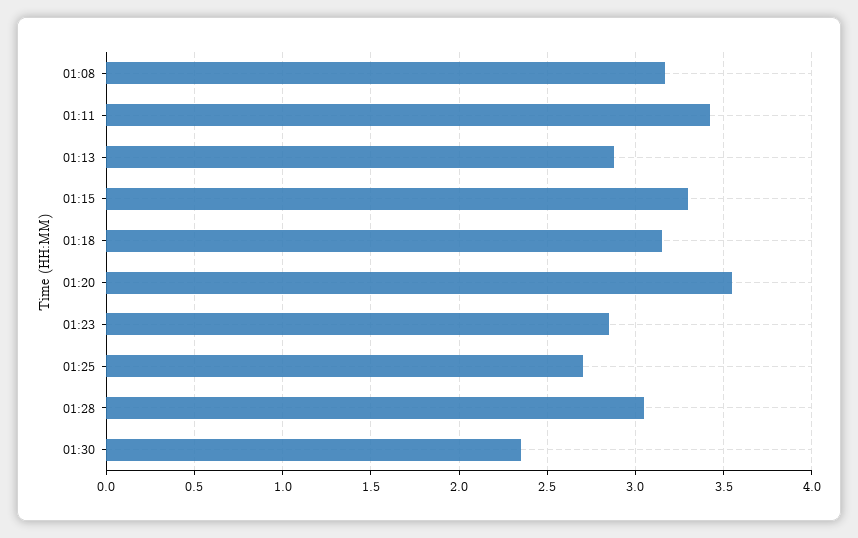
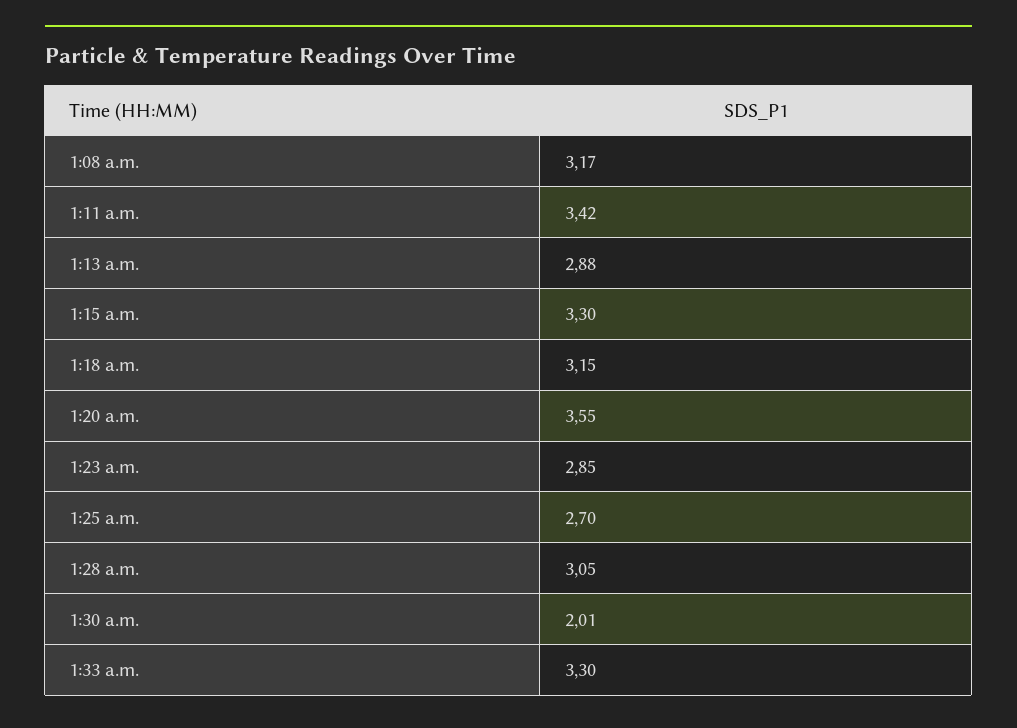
01:30: 2.35 -> 2.01
1:33 a.m.: none -> 3.3

